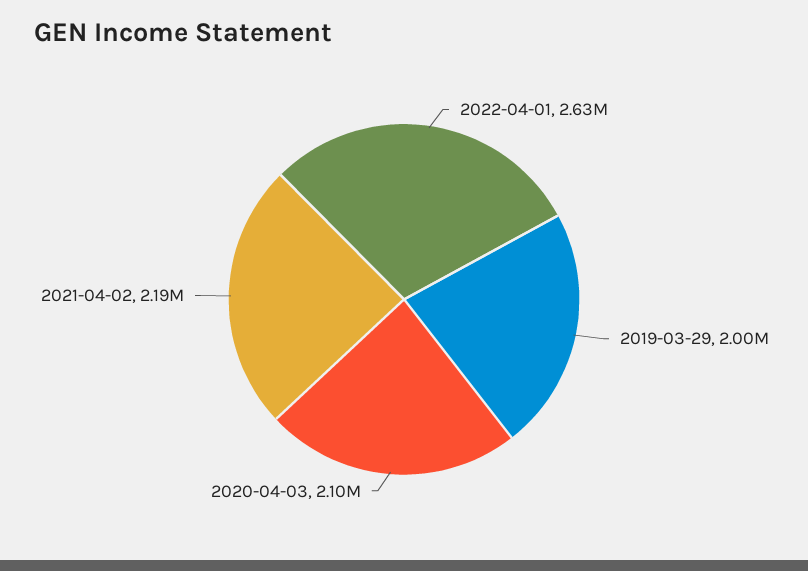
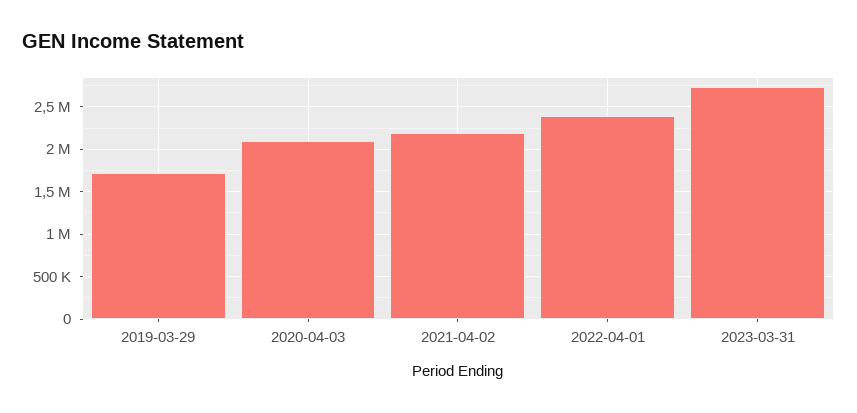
2022-04-01: 2630000 -> 2400000
2019-03-29: 2000000 -> 1700000
2023-03-31: none -> 2700000

